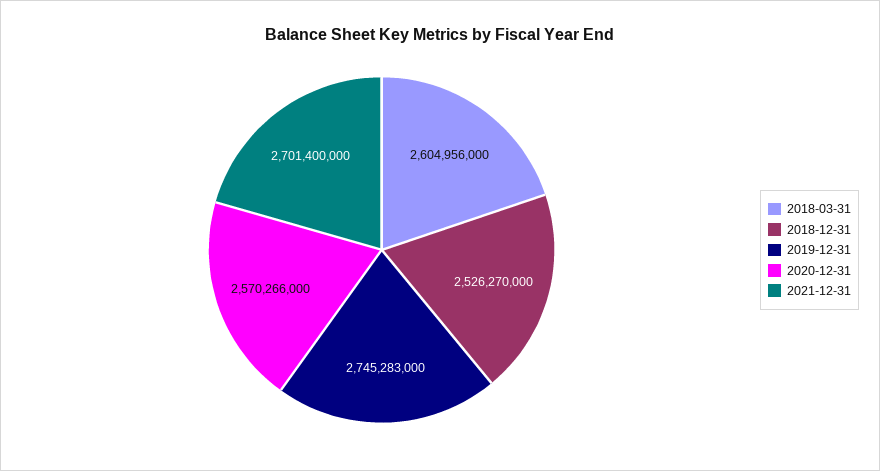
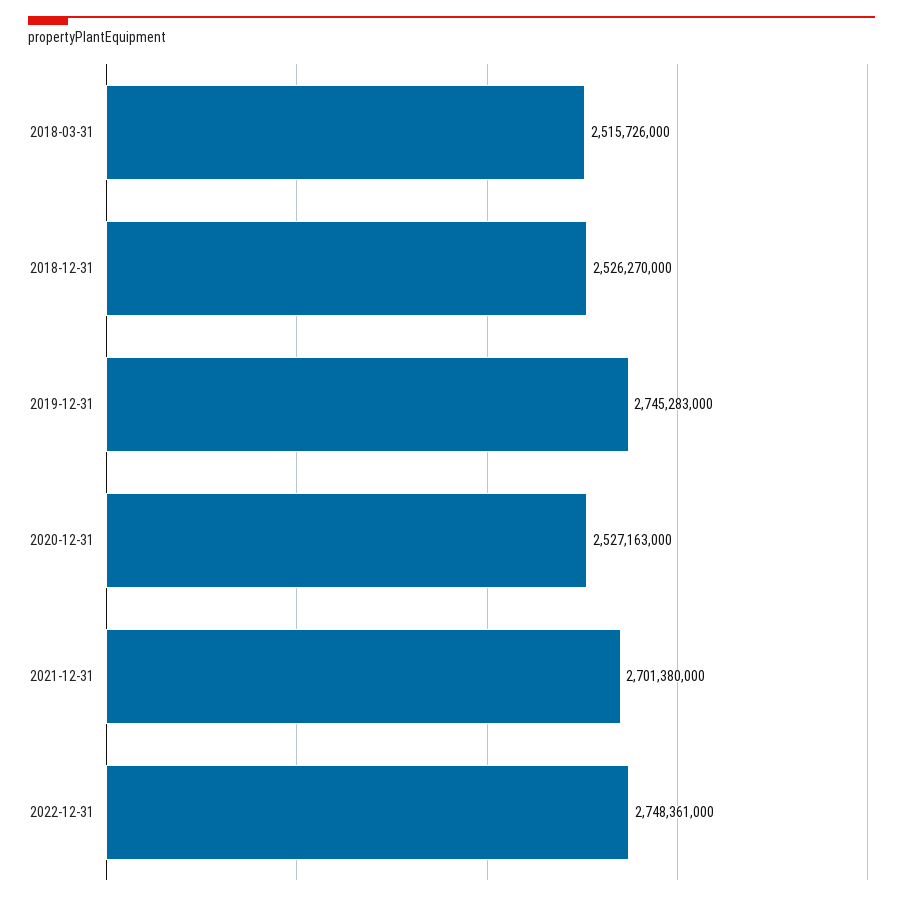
2018-03-31: 2604956000 -> 2515726000
2020-12-31: 2570266000 -> 2527163000
2021-12-31: 2701400000 -> 2701380000
2022-12-31: none -> 2748361000

